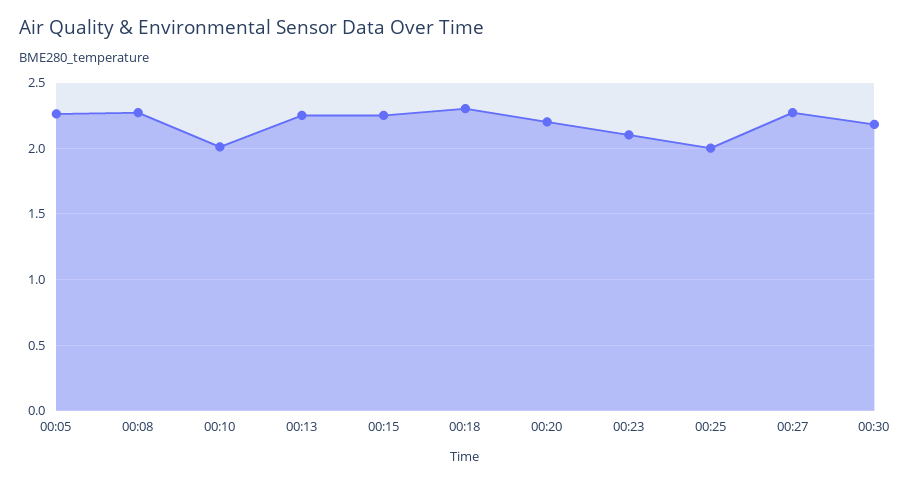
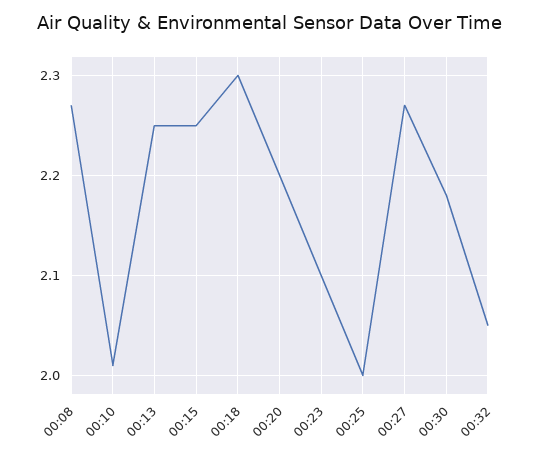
00:05: 2.25 -> none
00:32: none -> 2.05

